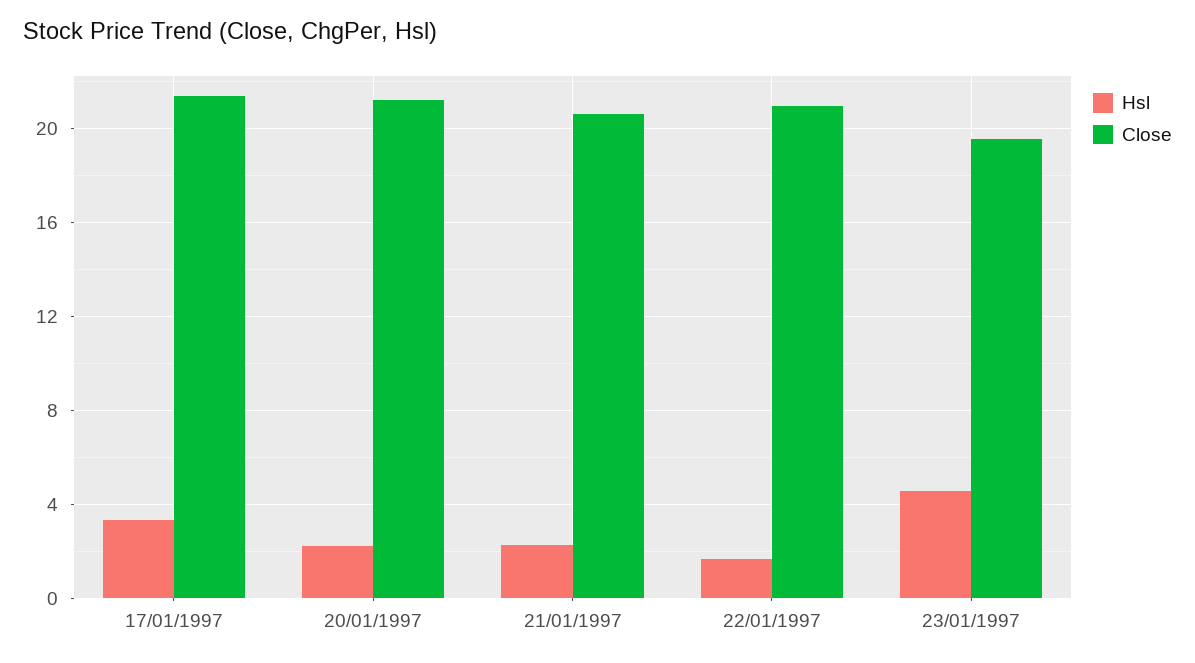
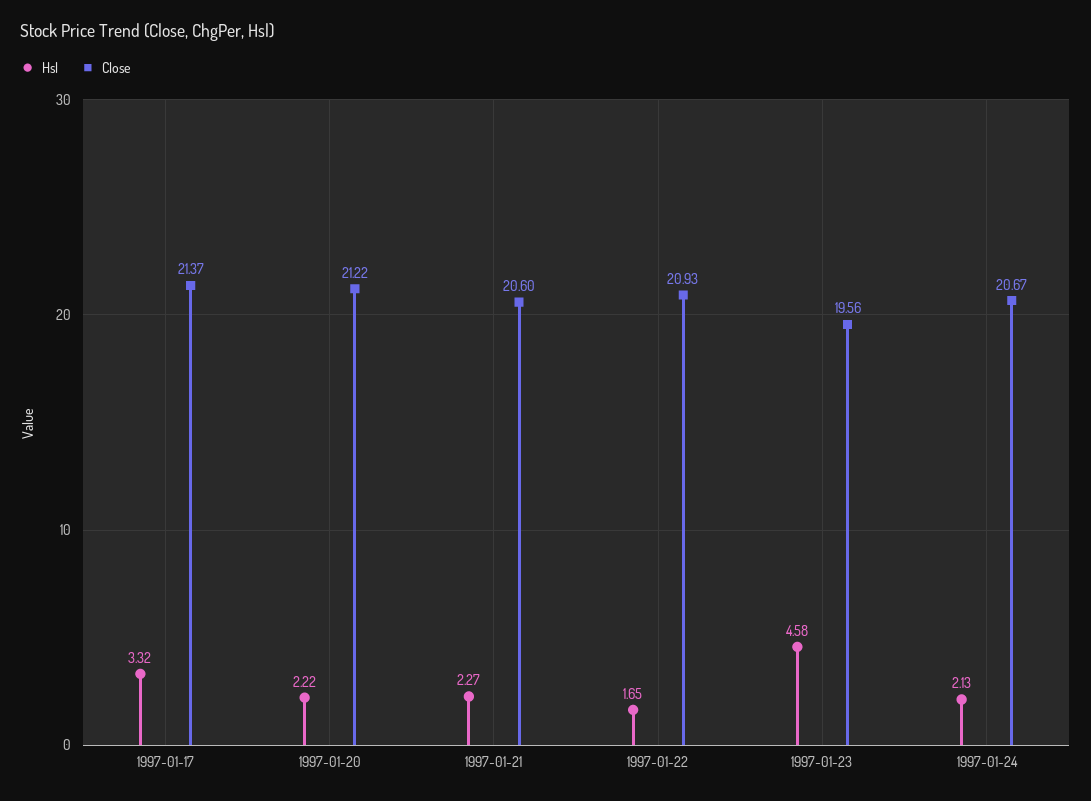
Hsl, 1997-01-24: none -> 2.13
Close, 1997-01-24: none -> 20.67

